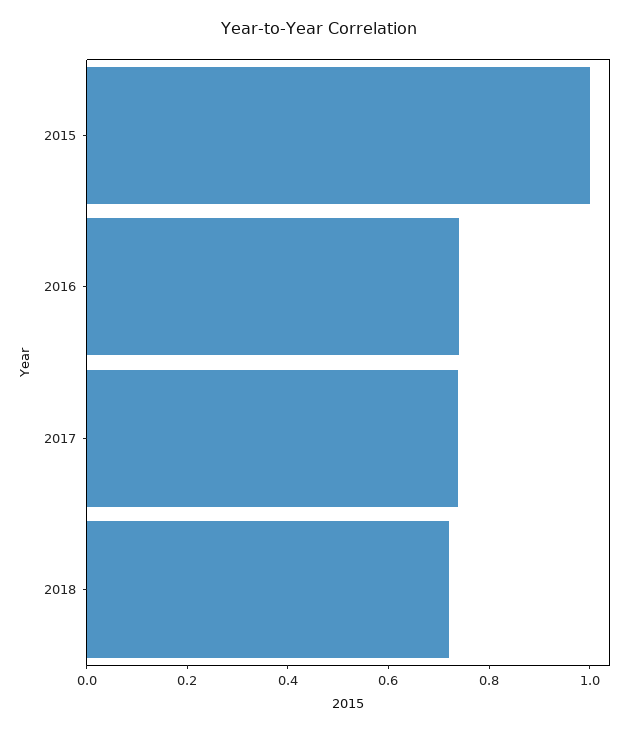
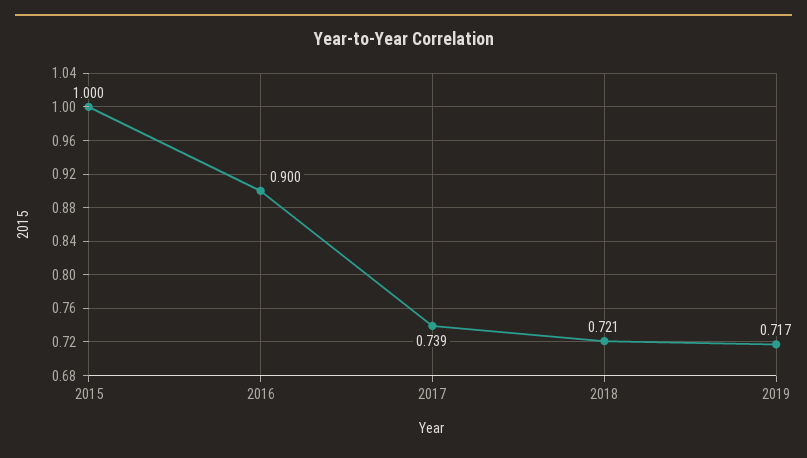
2016: 0.75 -> 0.9
2019: none -> 0.717

